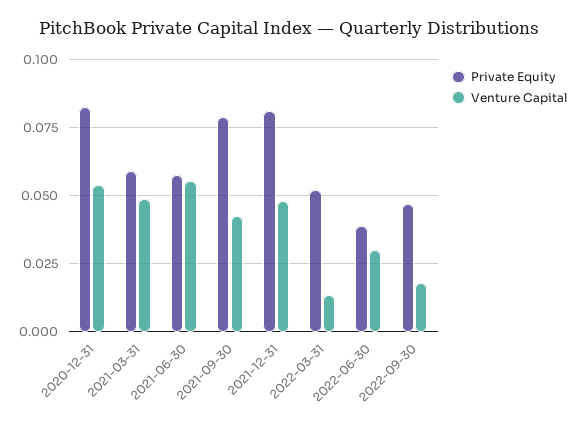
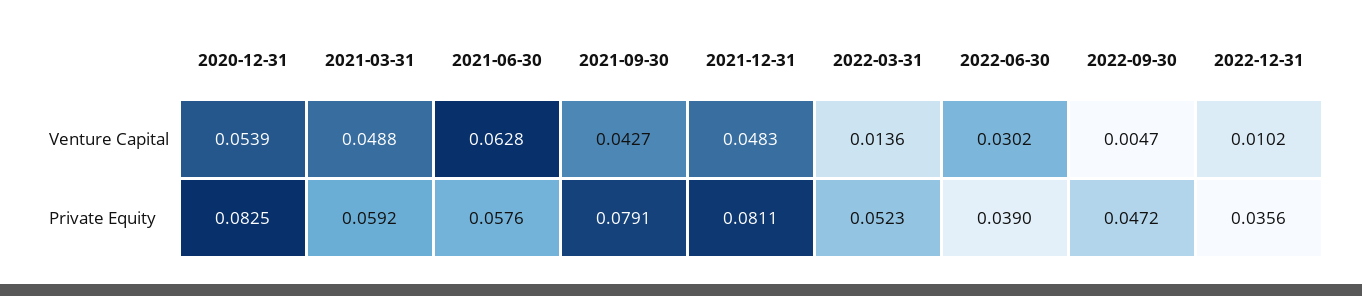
Venture Capital, 2021-06-30: 0.055 -> 0.0628
Venture Capital, 2022-09-30: 0.0175 -> 0.0047
Venture Capital, 2022-12-31: none -> 0.0102
Private Equity, 2022-12-31: none -> 0.0356

